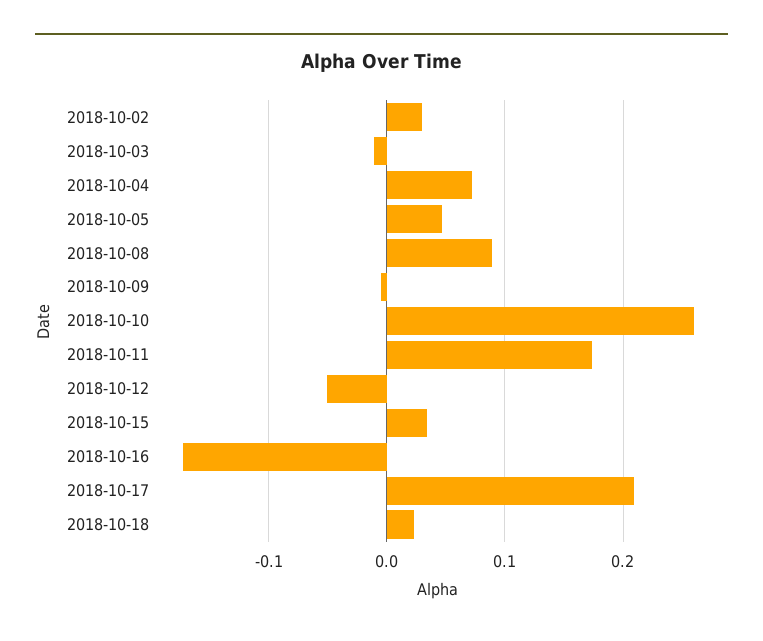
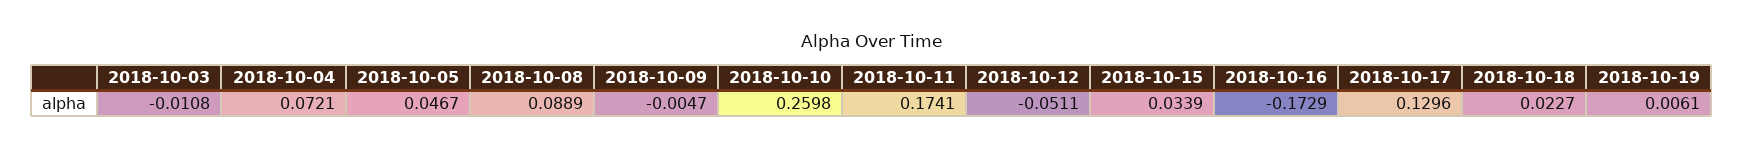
2018-10-02: 0.03 -> none
2018-10-17: 0.21 -> 0.1296
2018-10-19: none -> 0.0061

